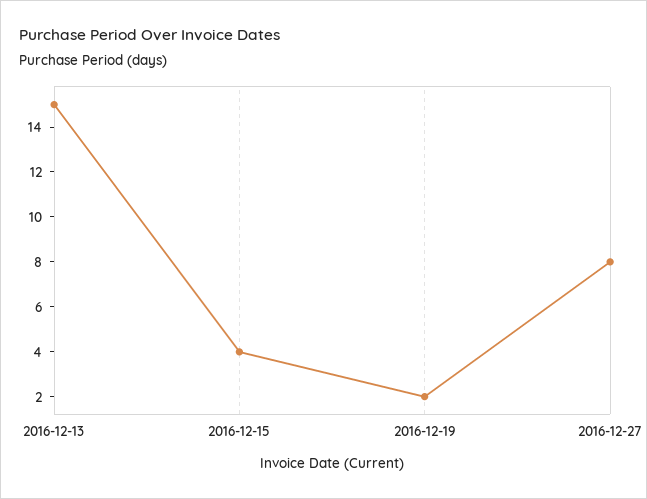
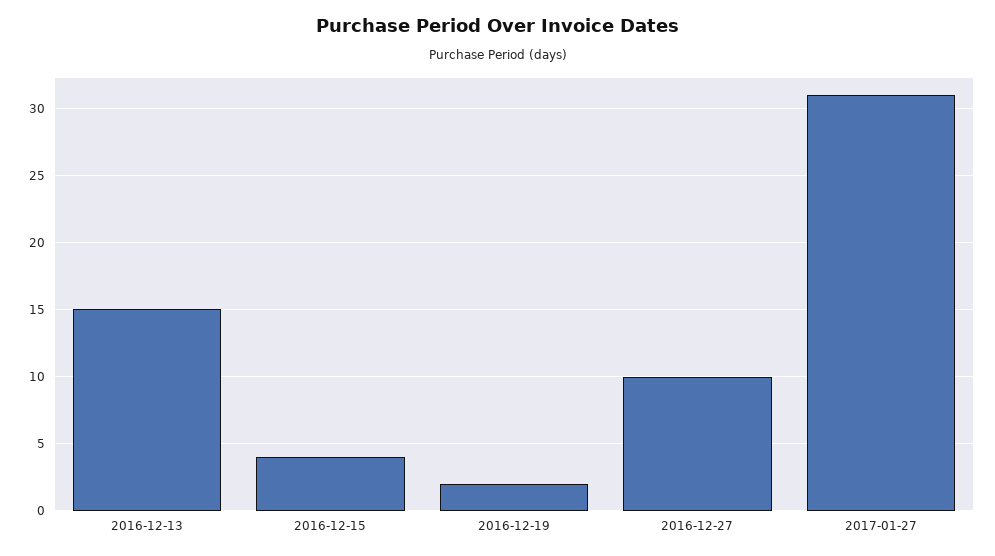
2016-12-27: 8 -> 10
2017-01-27: none -> 31

